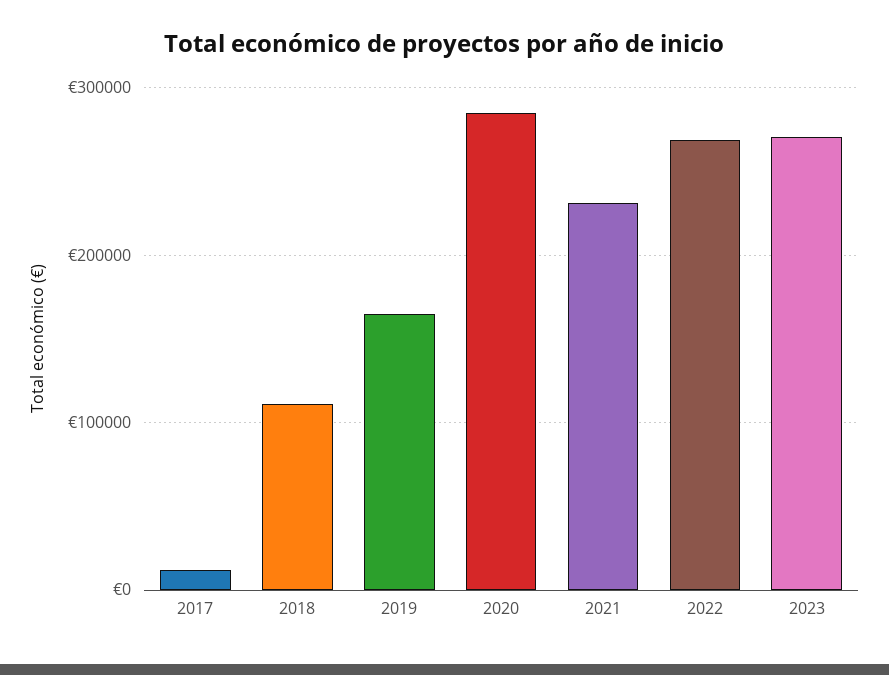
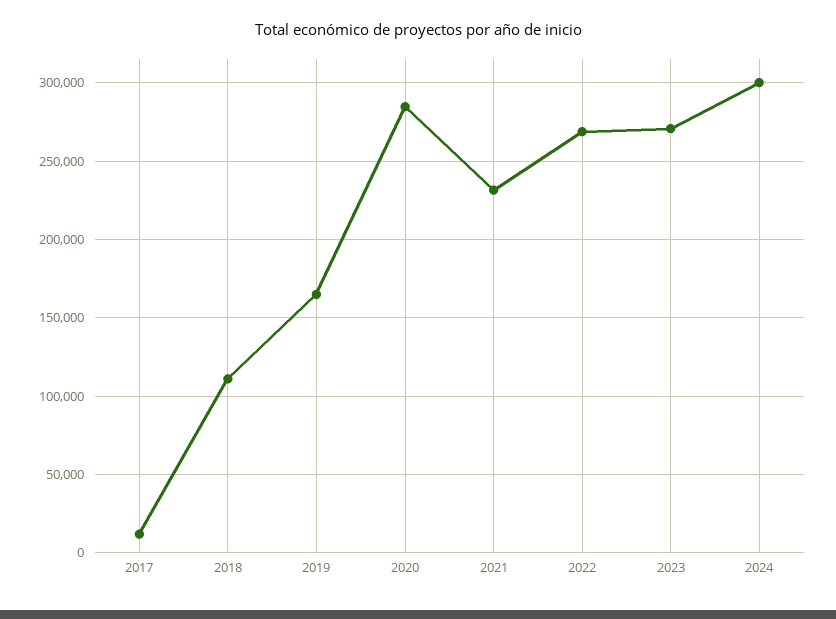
2024: none -> 300000

